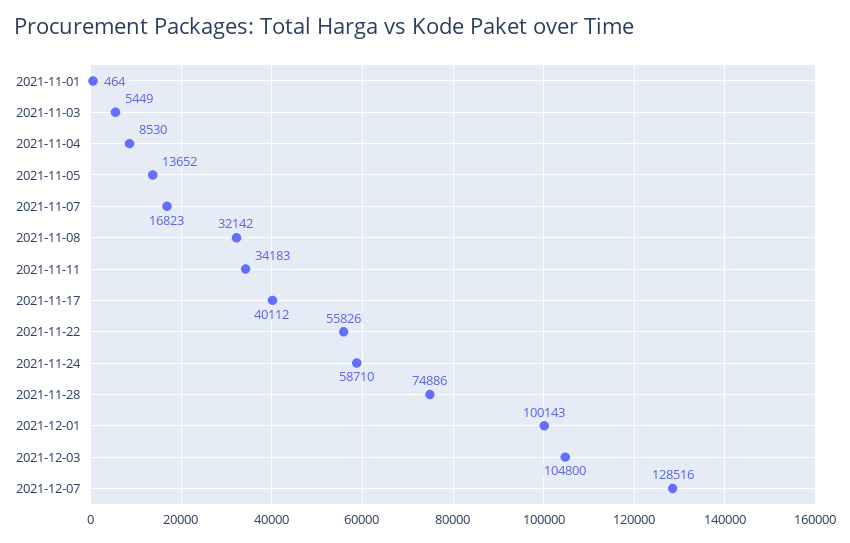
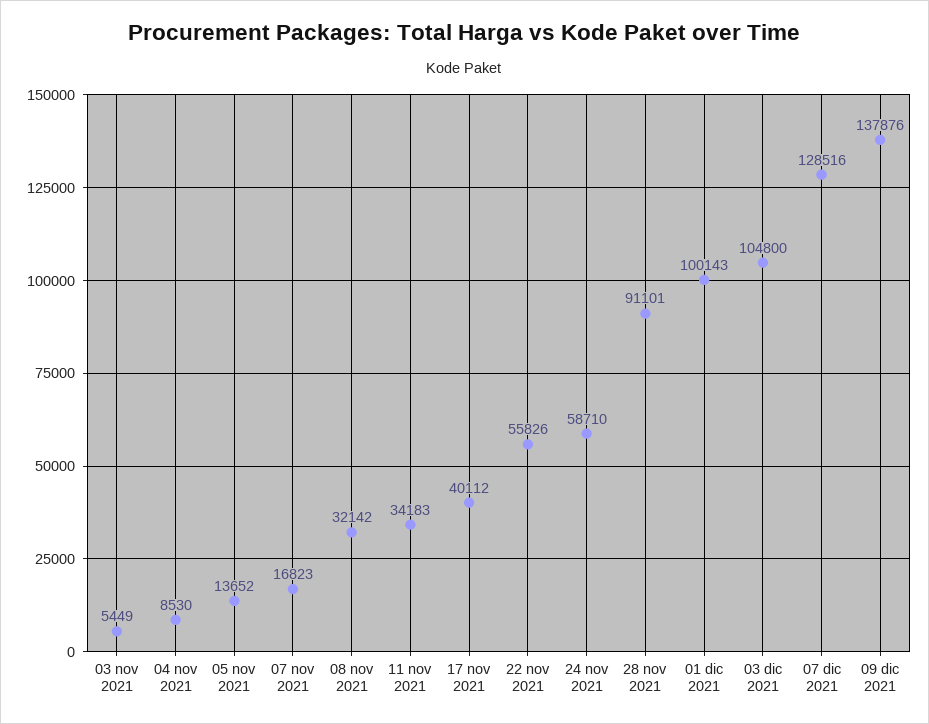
2021-11-01: 464 -> none
2021-11-28: 74886 -> 91101
09 dic 2021: none -> 137876

